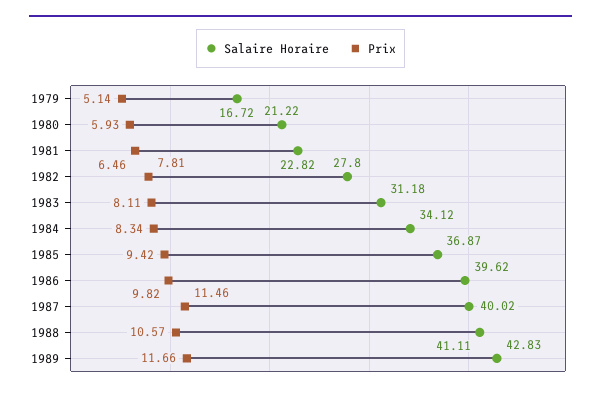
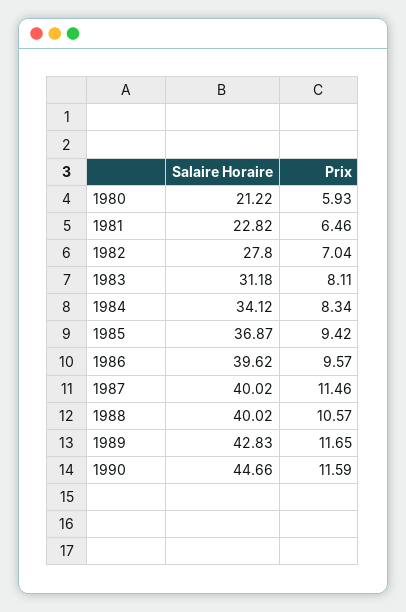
Salaire Horaire, 1979: 16.72 -> none
Prix, 1979: 5.14 -> none
Prix, 1982: 7.81 -> 7.04
Prix, 1986: 9.82 -> 9.57
Salaire Horaire, 1988: 41.11 -> 40.02
Prix, 1989: 11.66 -> 11.65
Salaire Horaire, 1990: none -> 44.66
Prix, 1990: none -> 11.59

